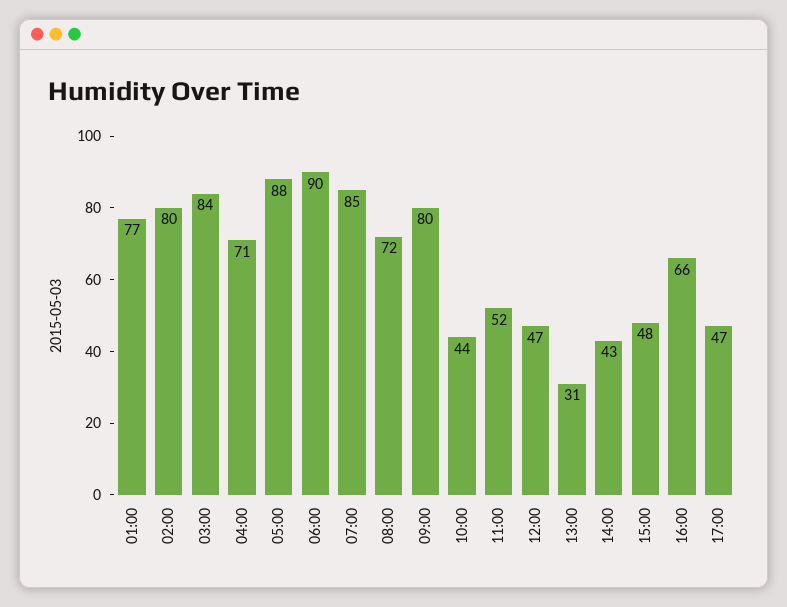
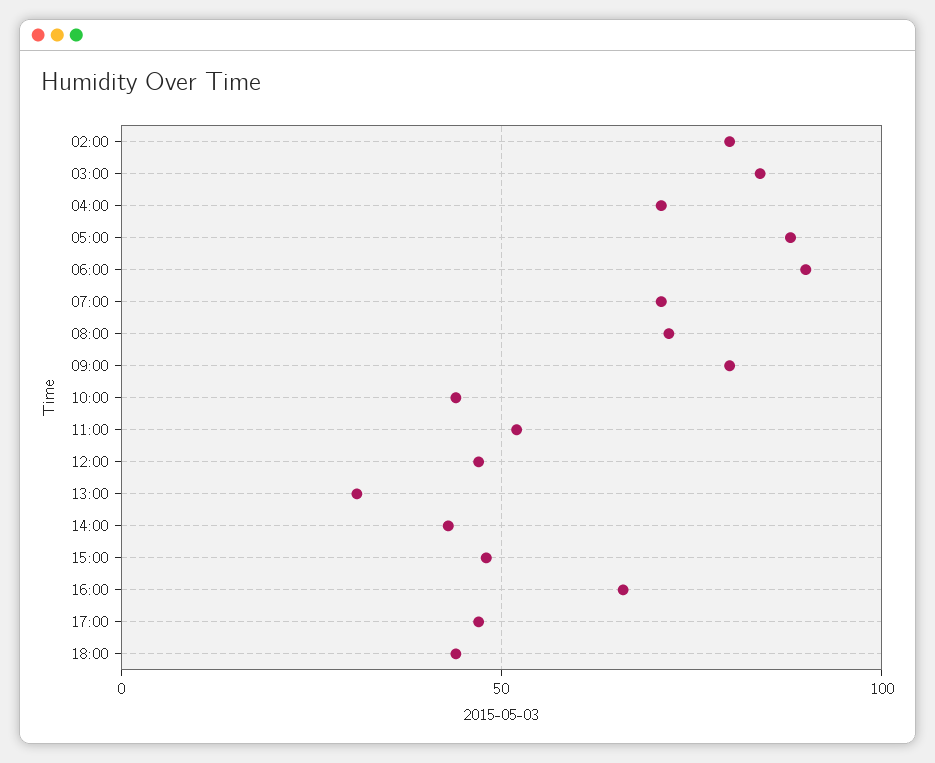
01:00: 77 -> none
07:00: 85 -> 70
18:00: none -> 45

